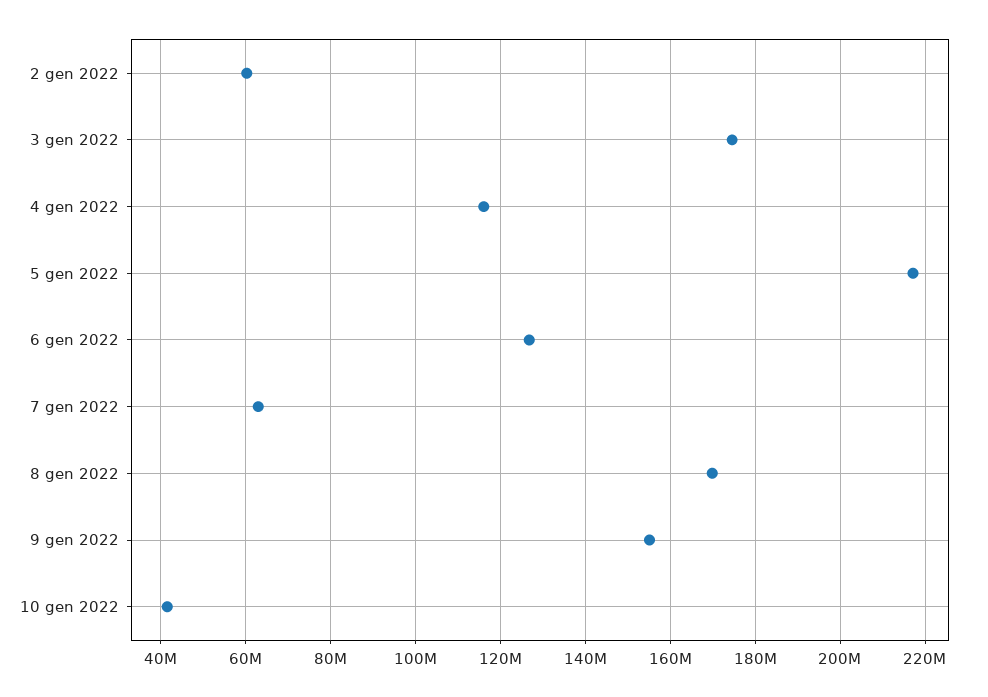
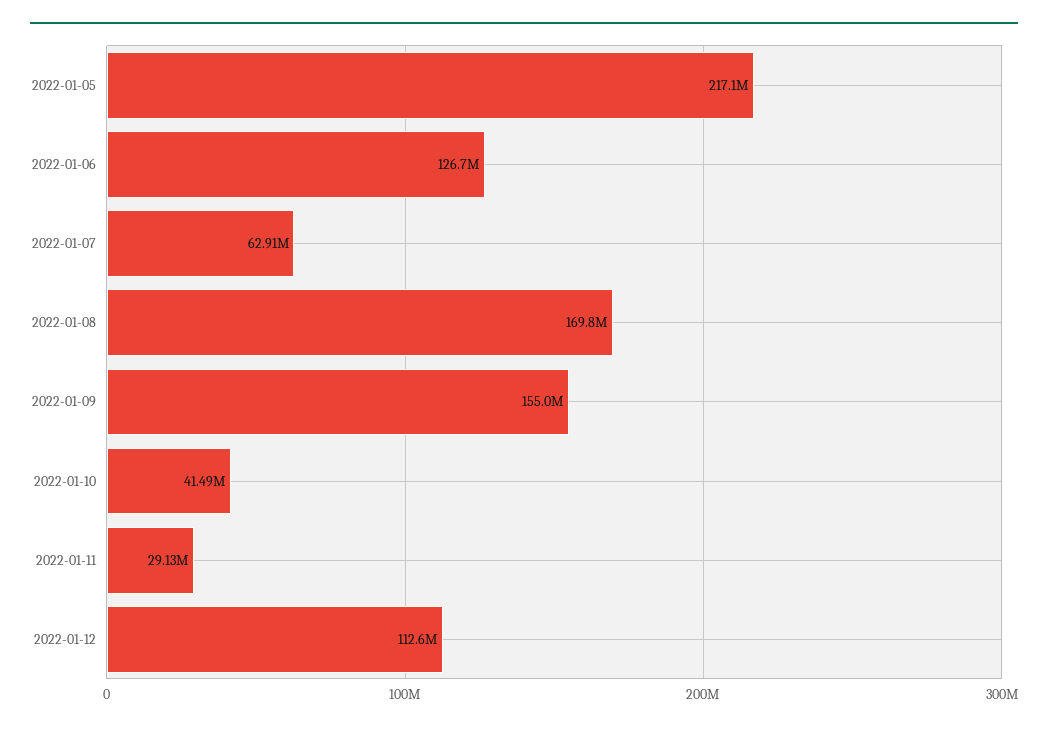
2 gen 2022: 60000000 -> none
3 gen 2022: 174000000 -> none
4 gen 2022: 116000000 -> none
2022-01-11: none -> 29130000
2022-01-12: none -> 112600000

